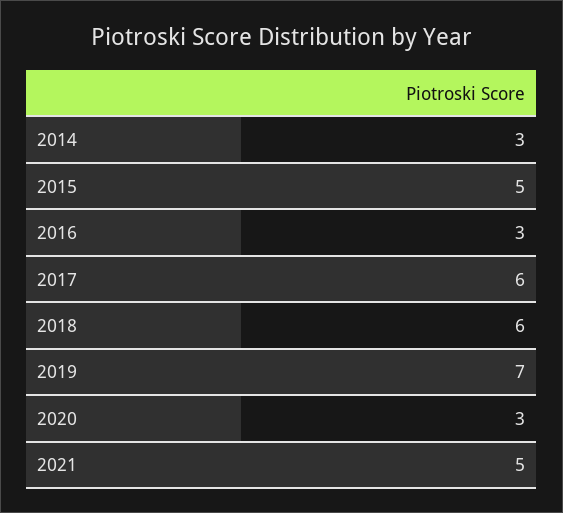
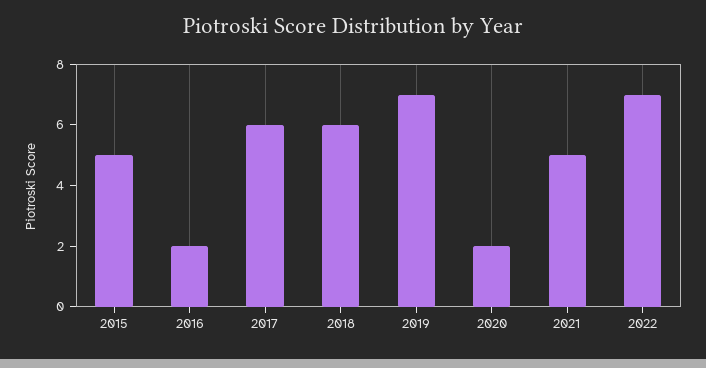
2014: 3 -> none
2016: 3 -> 2
2020: 3 -> 2
2022: none -> 7

